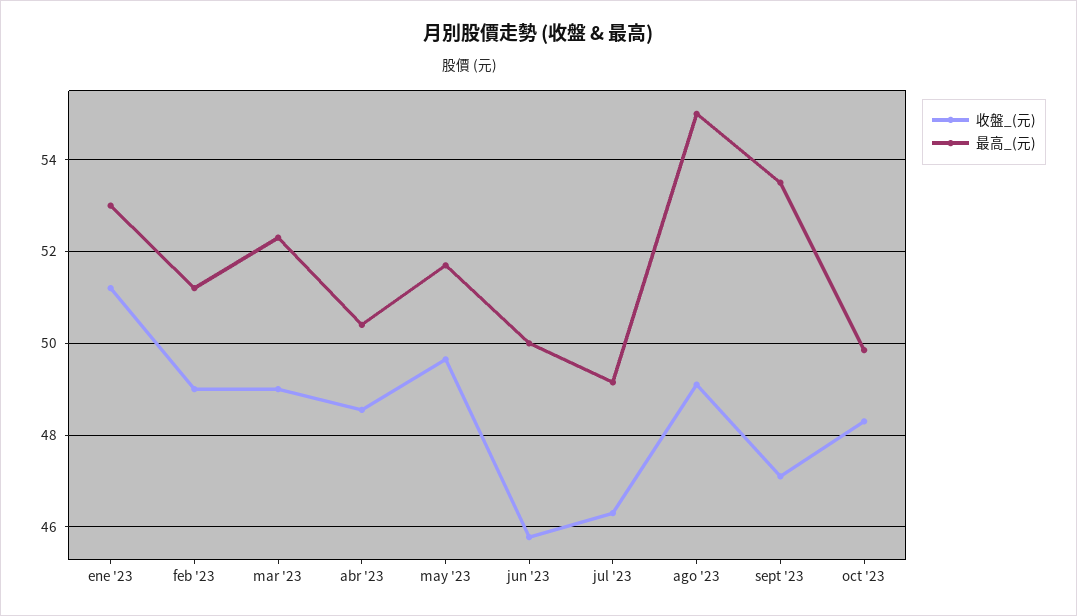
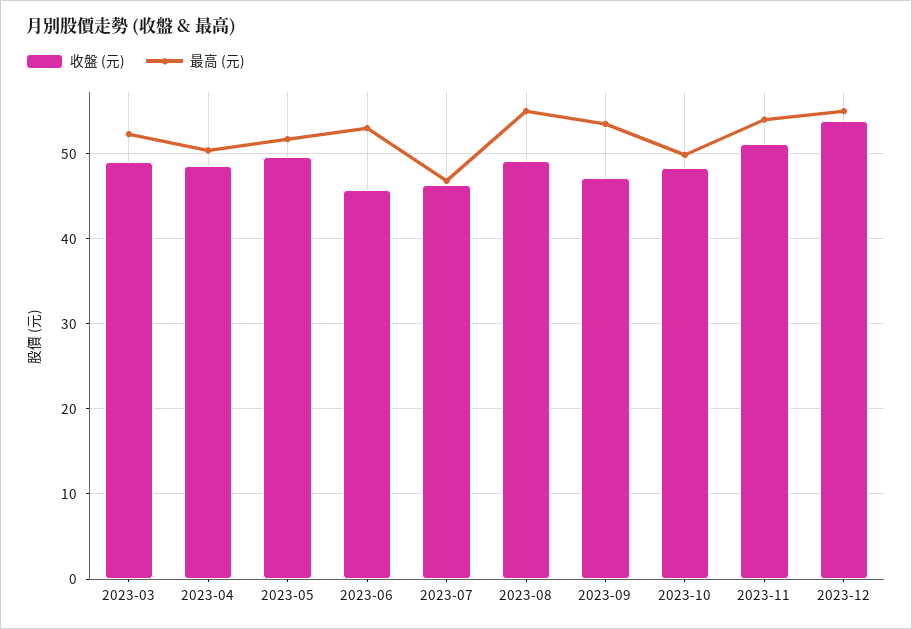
收盤_(元), ene '23: 51.2 -> none
最高_(元), ene '23: 53 -> none
收盤_(元), feb '23: 49 -> none
最高_(元), feb '23: 51.2 -> none
最高_(元), jun '23: 50 -> 53
最高_(元), jul '23: 49.2 -> 47
收盤_(元), 2023-11: none -> 51
最高_(元), 2023-11: none -> 54
收盤_(元), 2023-12: none -> 54
最高_(元), 2023-12: none -> 55

